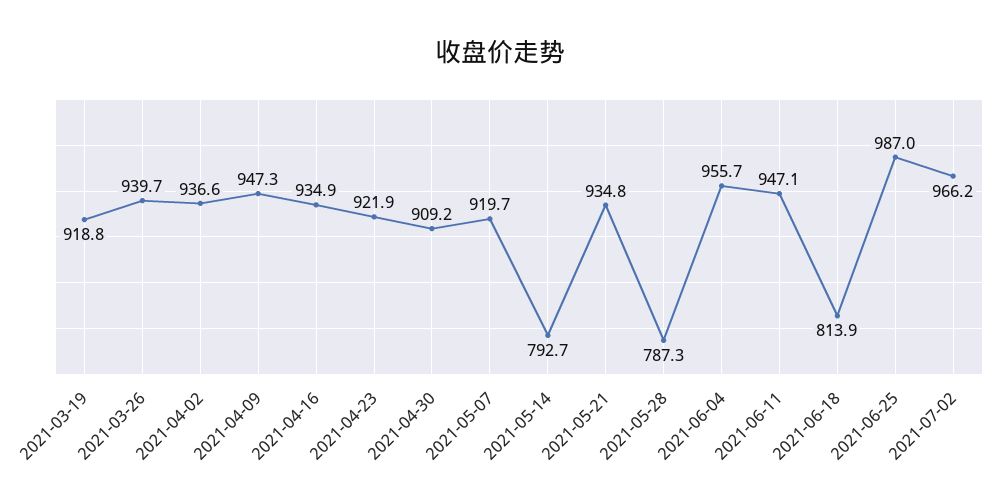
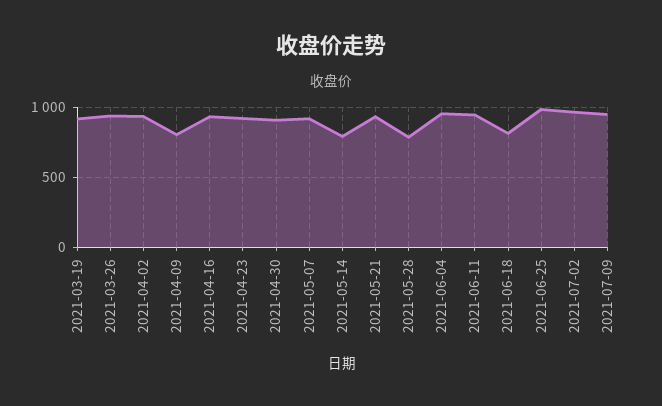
2021-04-09: 947.3 -> 800
2021-07-09: none -> 950

